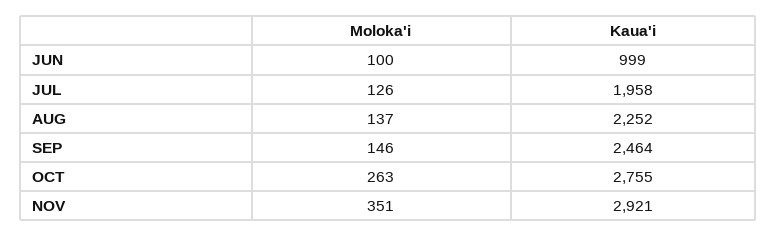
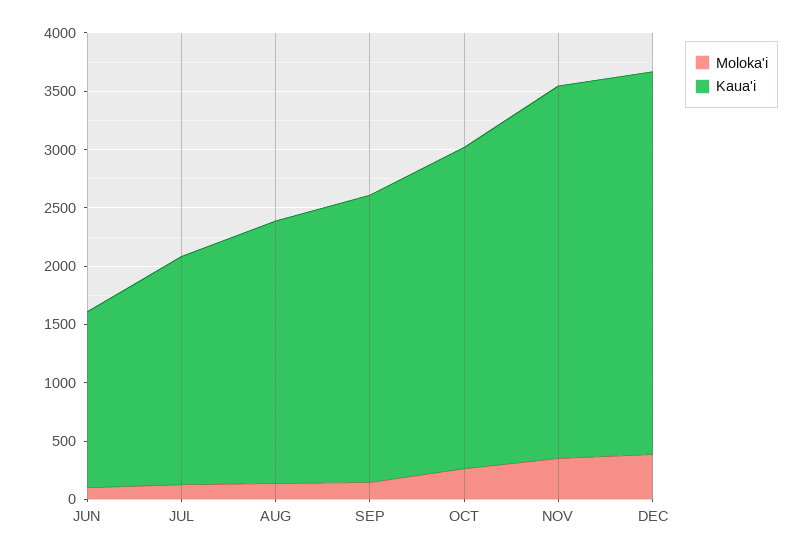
Kaua'i, JUN: 999 -> 1500
Kaua'i, NOV: 2921 -> 3200
Moloka'i, DEC: none -> 400
Kaua'i, DEC: none -> 3300

